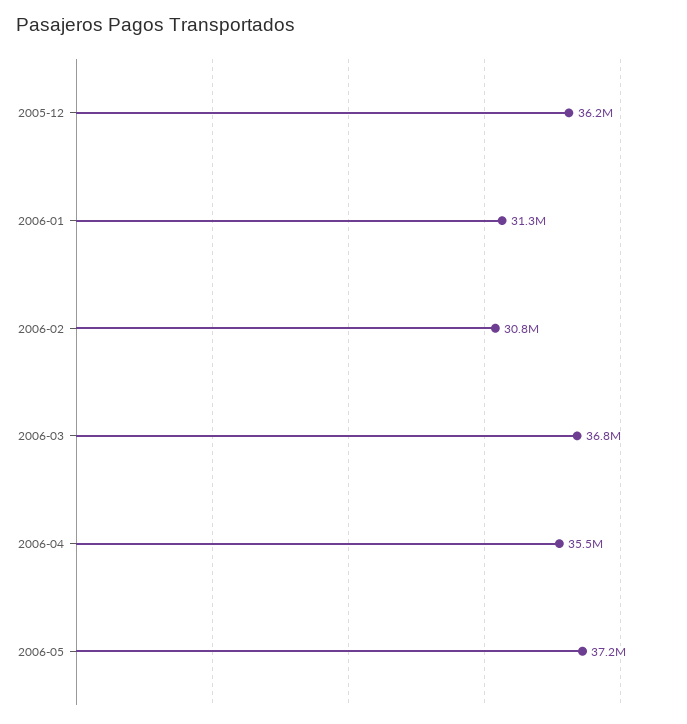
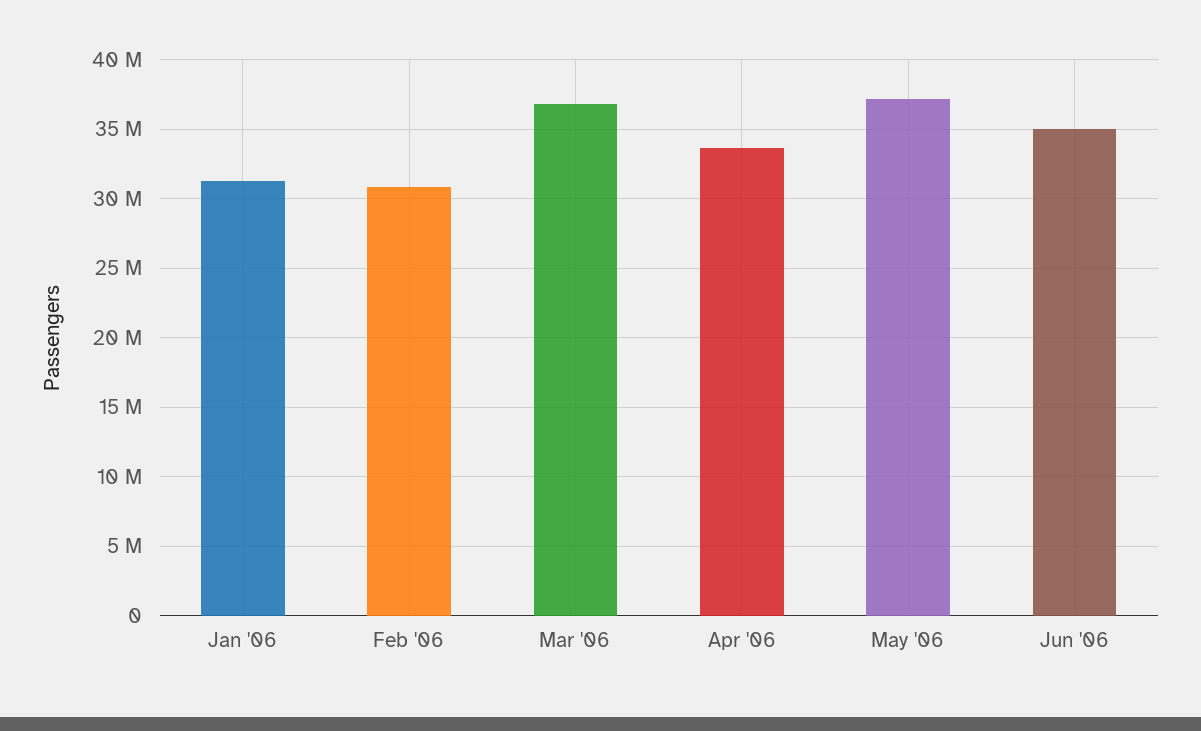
2005-12: 36200000 -> none
2006-04: 35500000 -> 33500000
Jun '06: none -> 35000000

